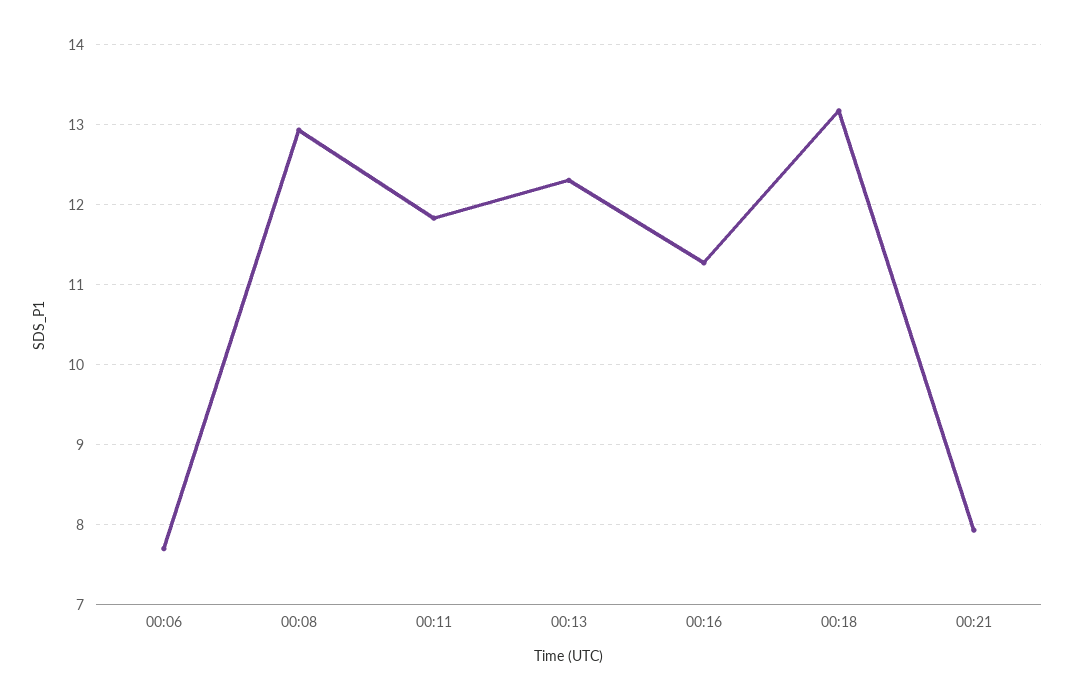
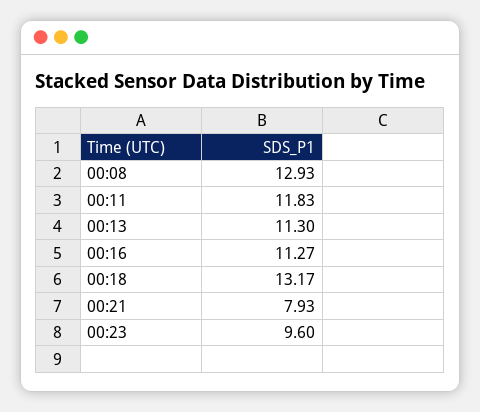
00:06: 7.7 -> none
00:13: 12.3 -> 11.3
00:23: none -> 9.6

